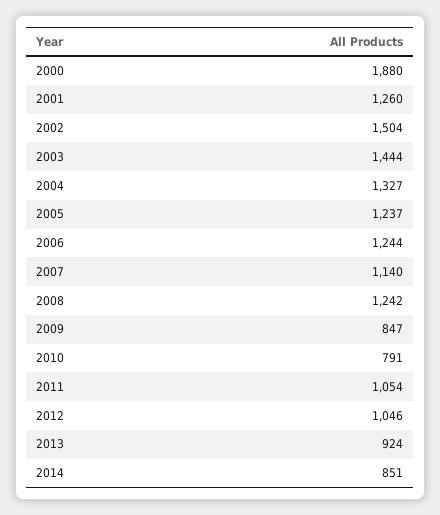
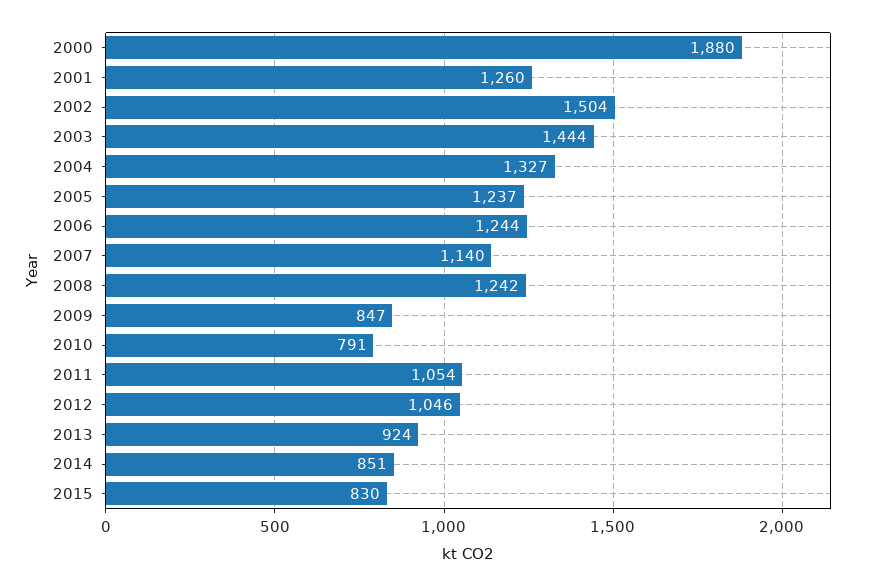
2015: none -> 830

